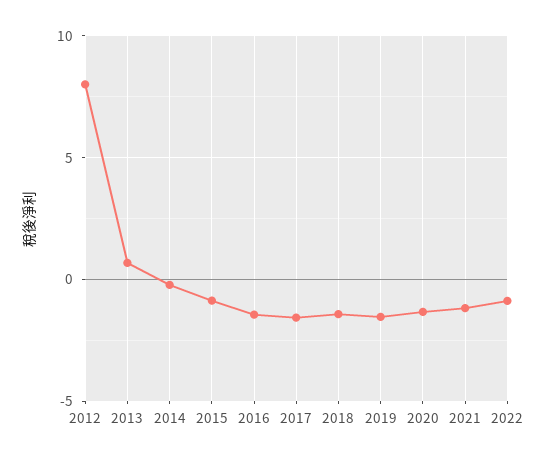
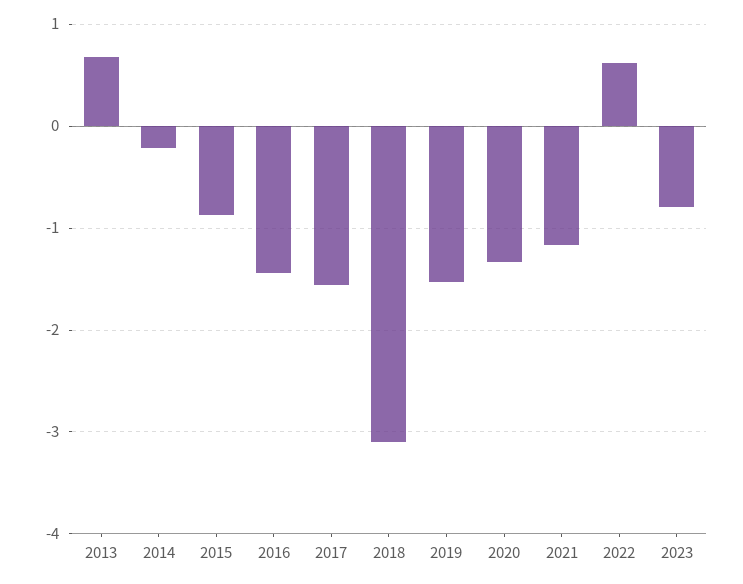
2012: 8 -> none
2018: -1.5 -> -3.1
2022: -1 -> 0.6
2023: none -> -0.8

